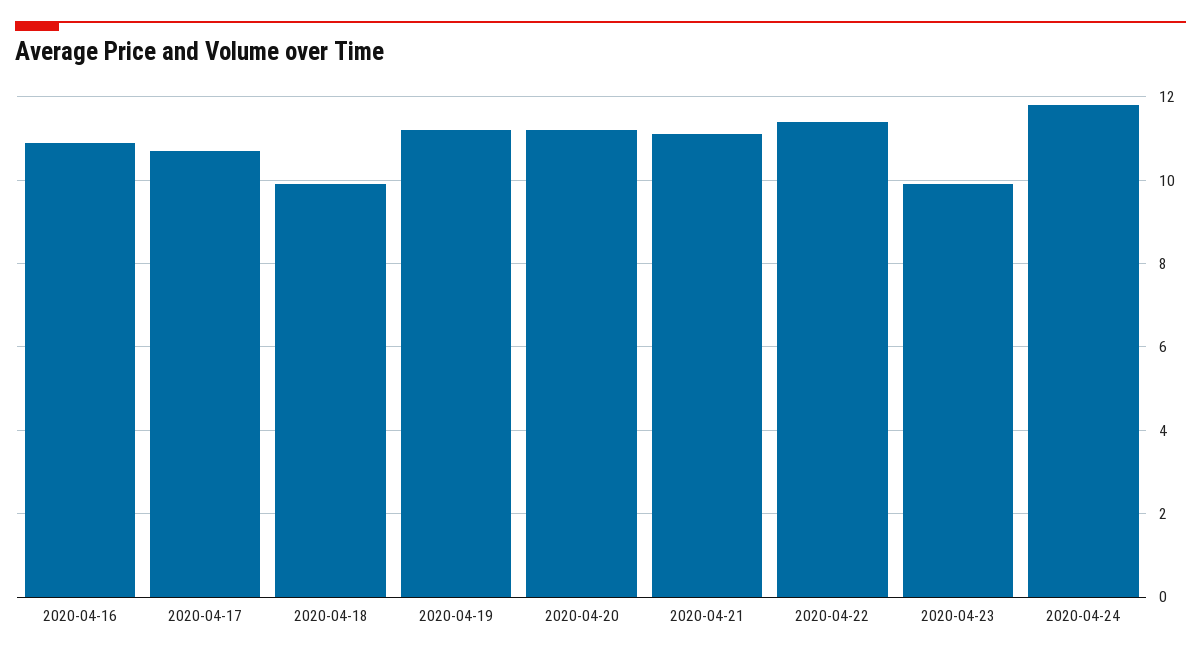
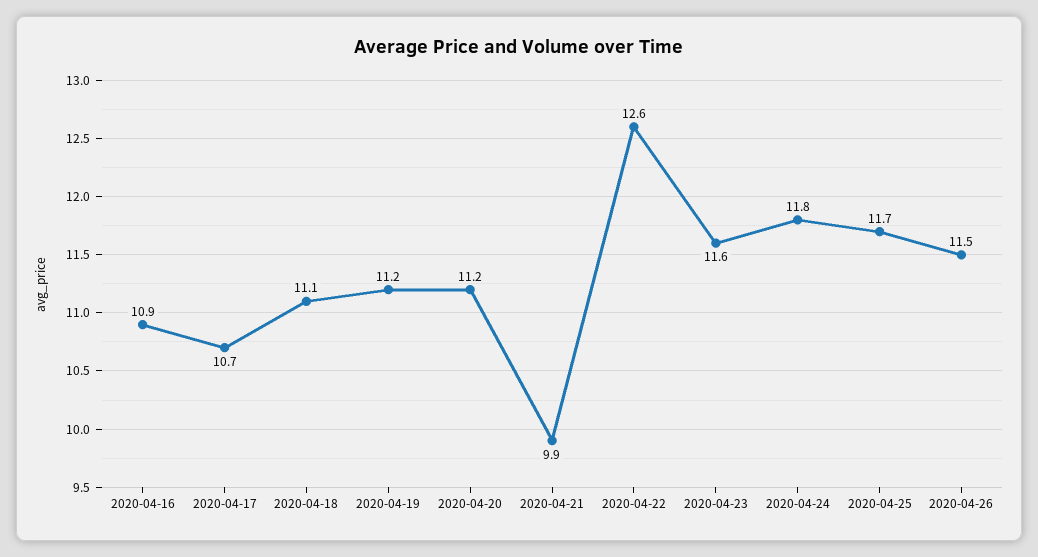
2020-04-18: 10 -> 11.1
2020-04-21: 11 -> 9.9
2020-04-22: 11.5 -> 12.6
2020-04-23: 10 -> 11.6
2020-04-25: none -> 11.7
2020-04-26: none -> 11.5

